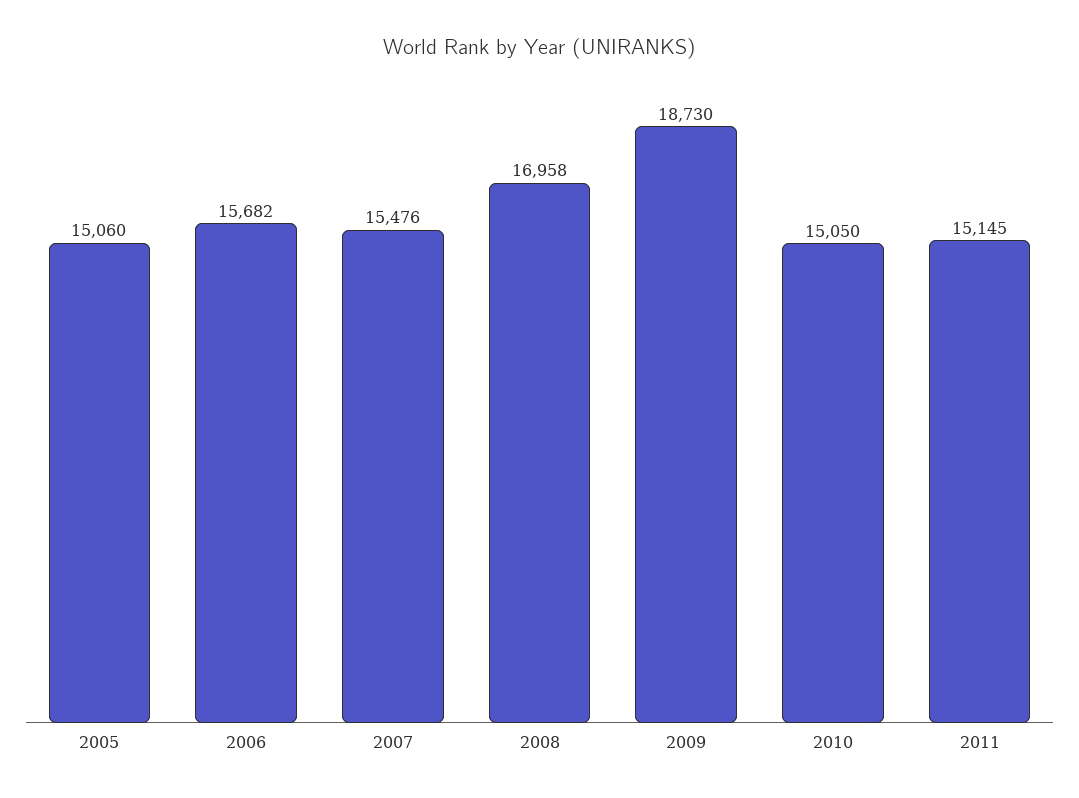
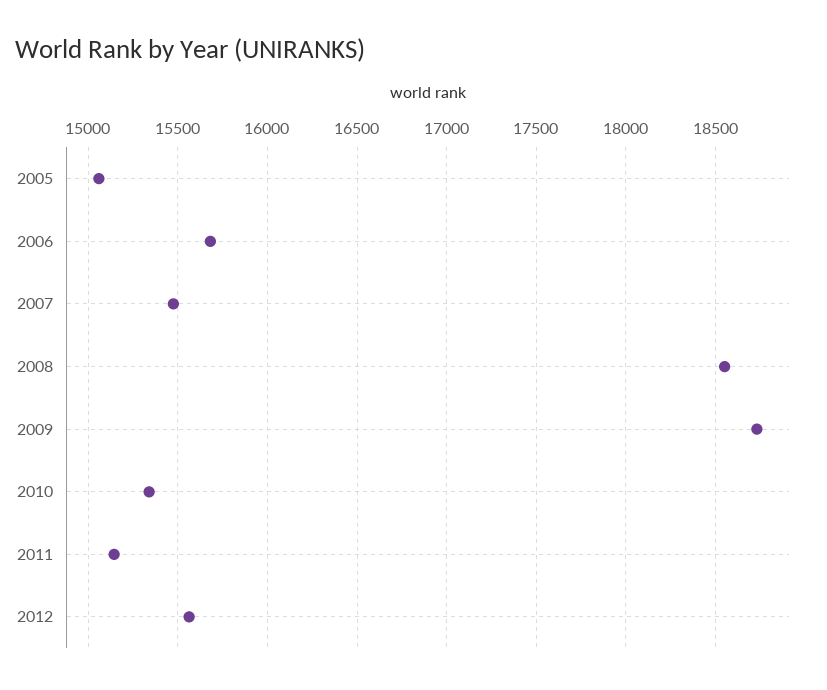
2008: 16958 -> 18550
2010: 15050 -> 15350
2012: none -> 15550

